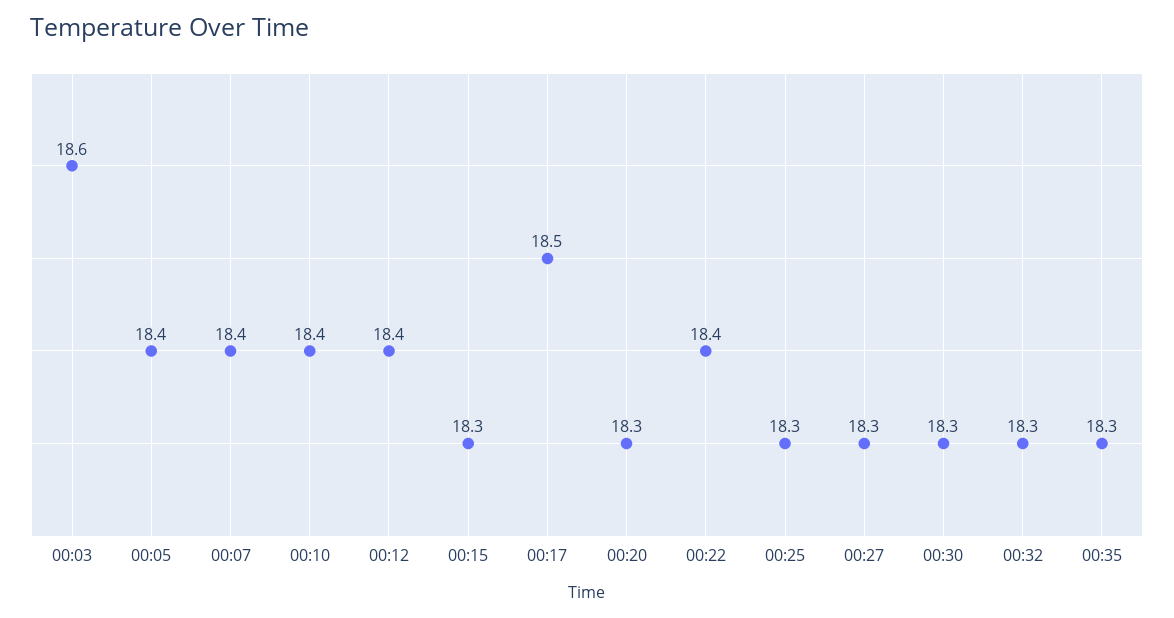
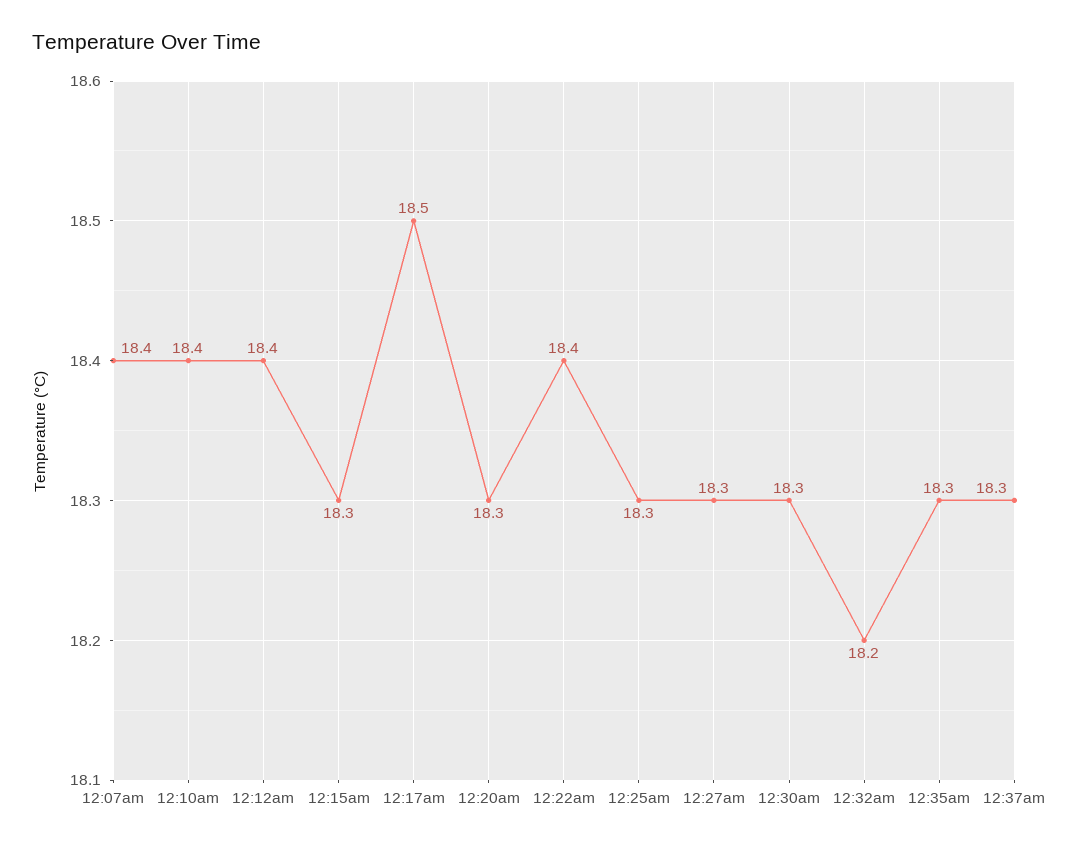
00:03: 18.6 -> none
00:05: 18.4 -> none
00:32: 18.3 -> 18.2
12:37am: none -> 18.3

